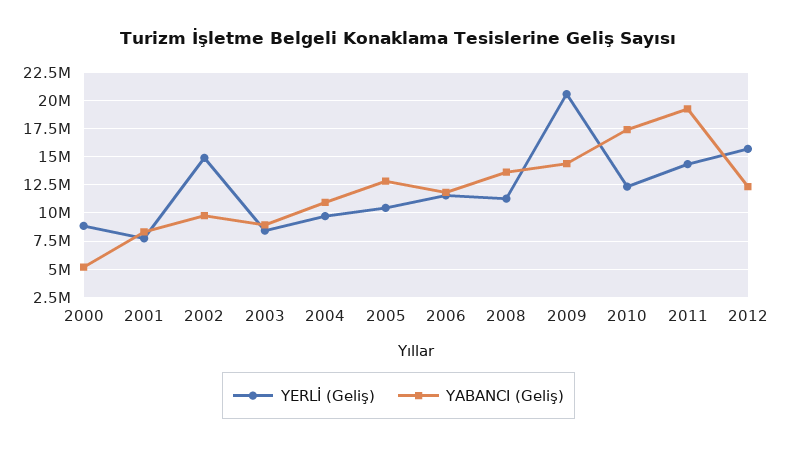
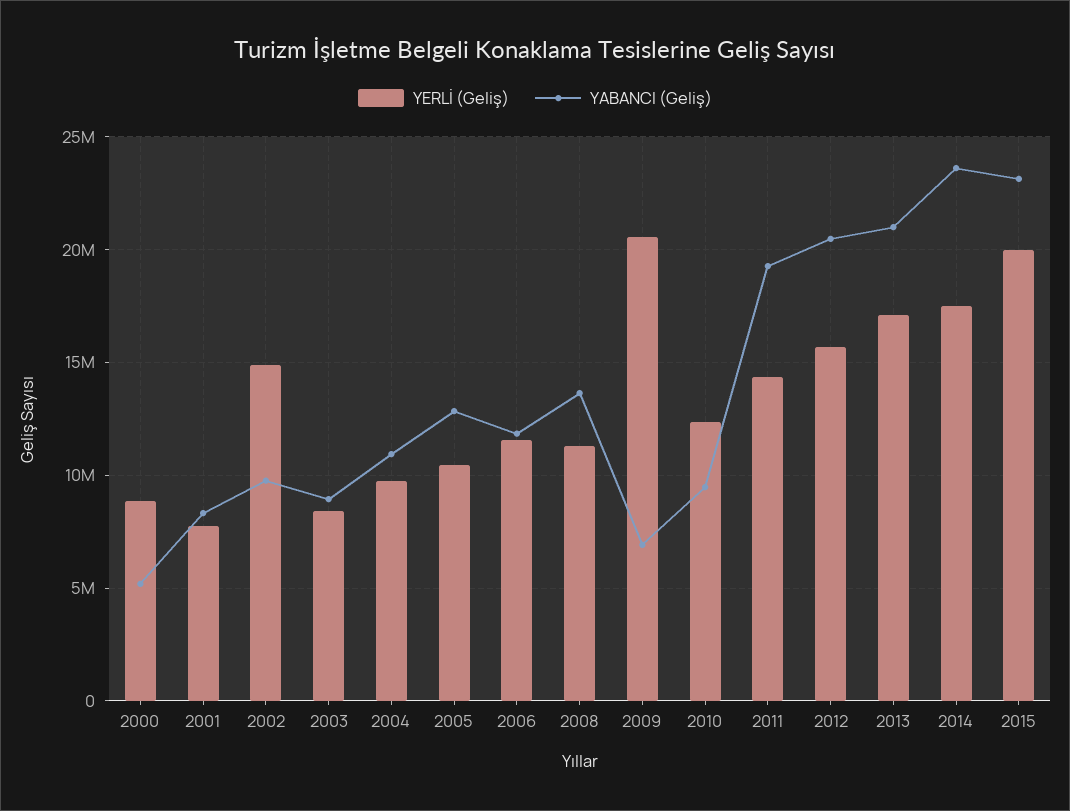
YABANCI (Geliş), 2009: 15000000 -> 7000000
YABANCI (Geliş), 2010: 17500000 -> 9500000
YABANCI (Geliş), 2012: 12500000 -> 20500000
YERLİ (Geliş), 2013: none -> 17000000
YABANCI (Geliş), 2013: none -> 21000000
YERLİ (Geliş), 2014: none -> 17500000
YABANCI (Geliş), 2014: none -> 23500000
YERLİ (Geliş), 2015: none -> 20000000
YABANCI (Geliş), 2015: none -> 23000000

